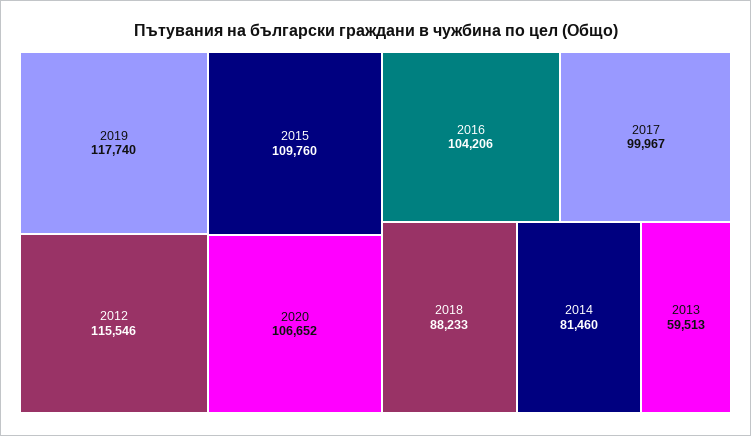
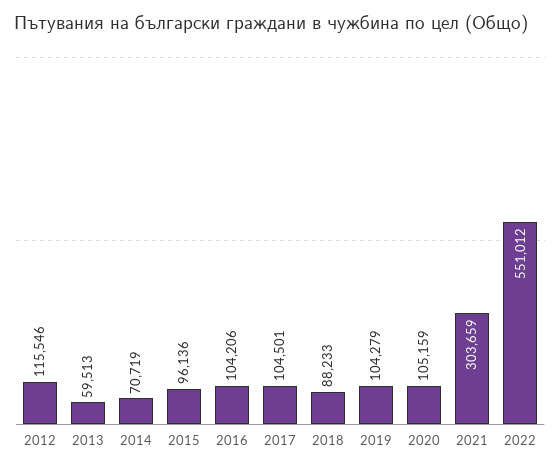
2019: 117740 -> 104279
2015: 109760 -> 96136
2020: 106652 -> 105159
2017: 99967 -> 104501
2014: 81460 -> 70719
2021: none -> 303659
2022: none -> 551012

